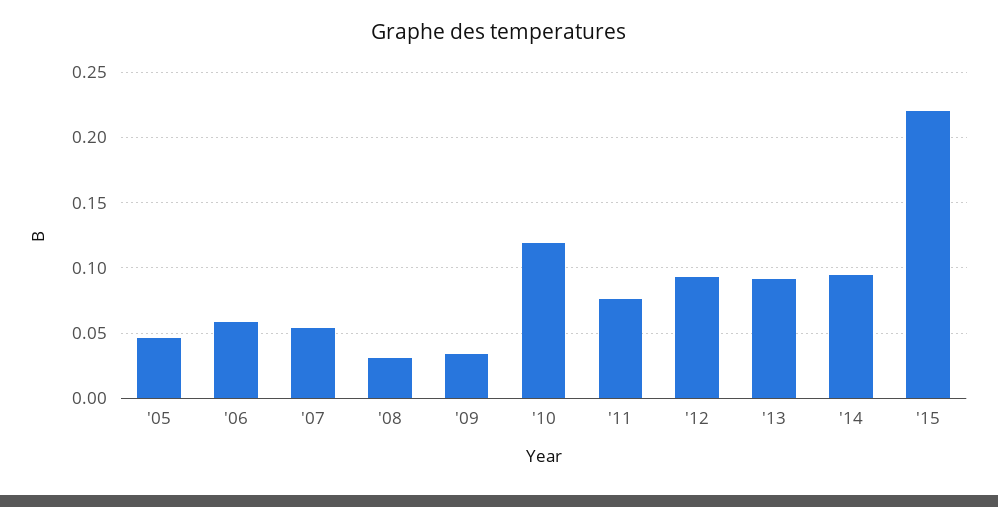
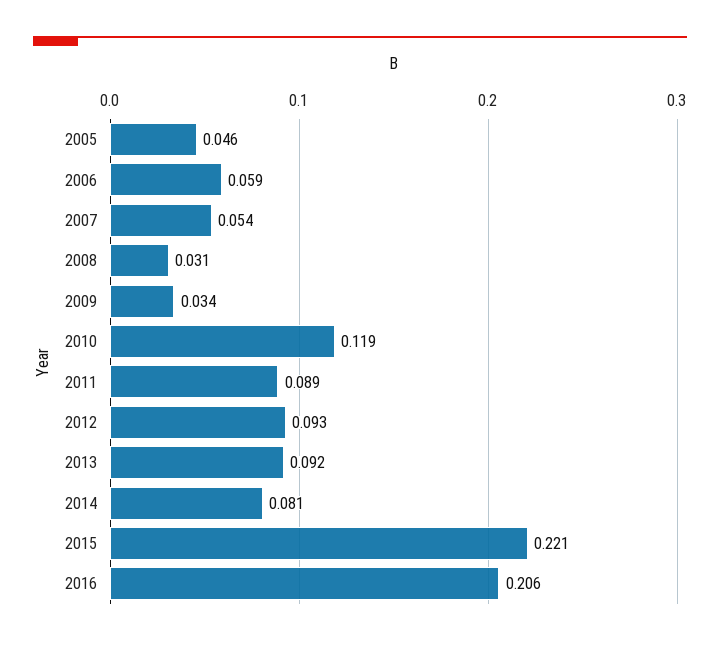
'11: 0.075 -> 0.089
'14: 0.095 -> 0.081
2016: none -> 0.206

